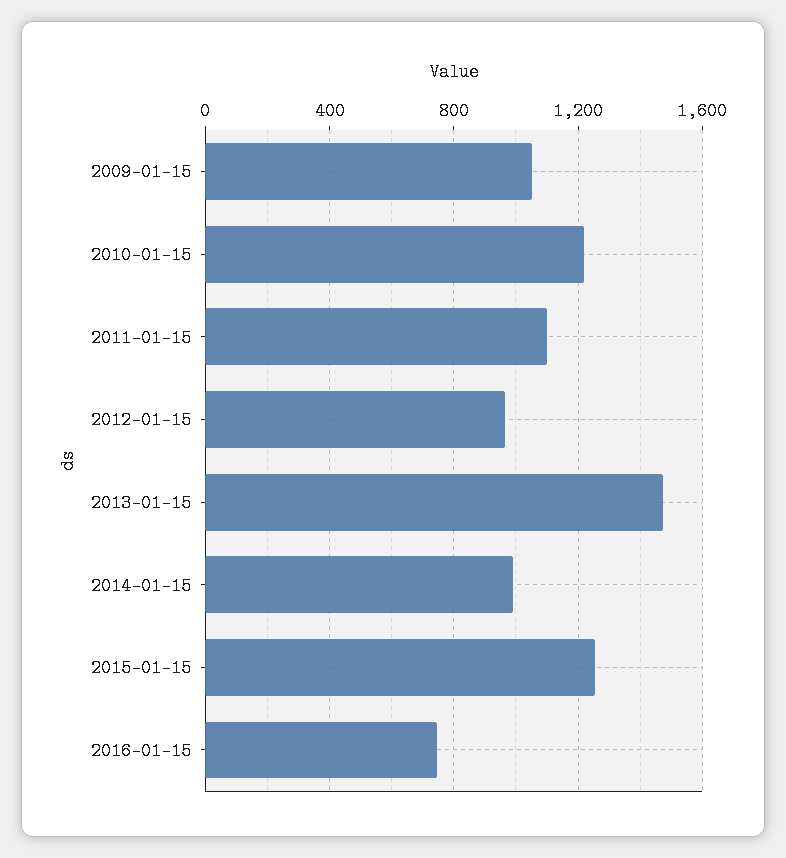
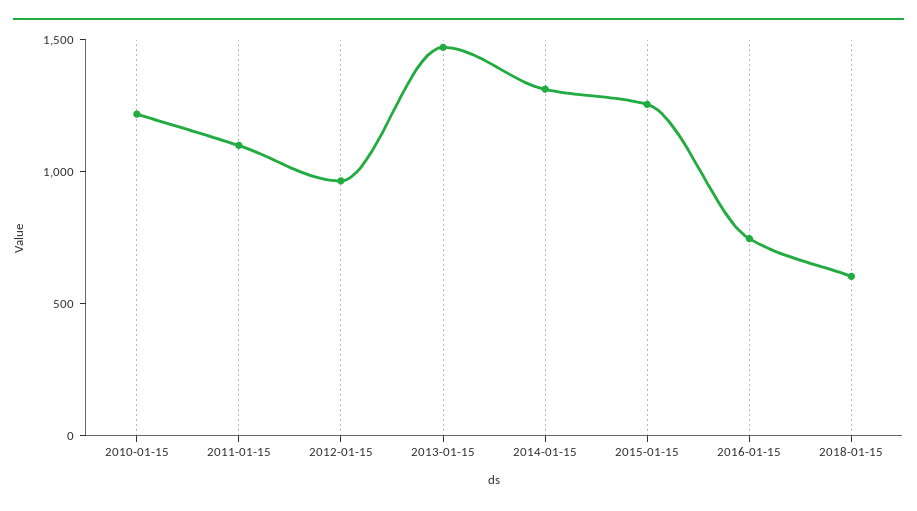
2009-01-15: 1050 -> none
2014-01-15: 1000 -> 1300
2018-01-15: none -> 600

